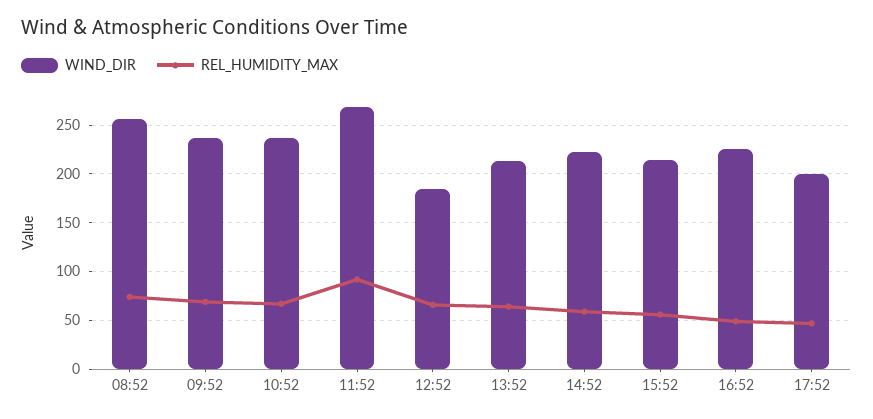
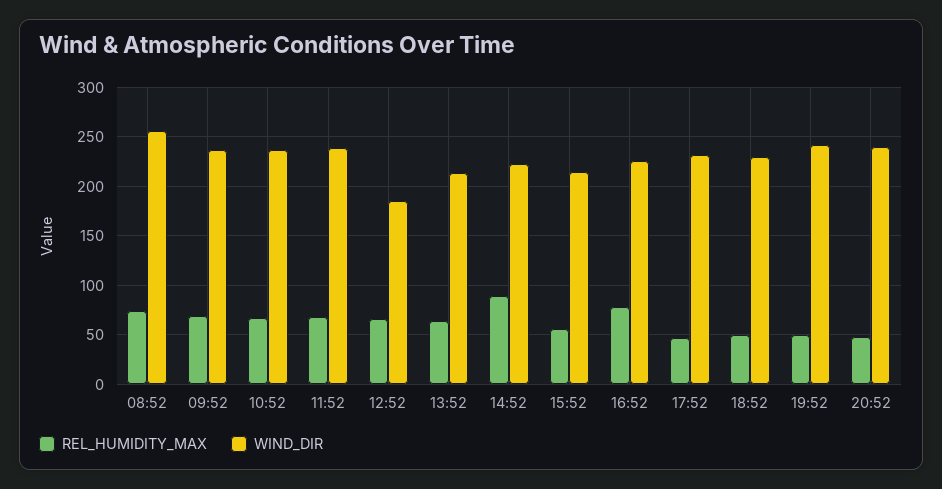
WIND_DIR, 11:52: 270 -> 240
REL_HUMIDITY_MAX, 11:52: 90 -> 70
REL_HUMIDITY_MAX, 14:52: 60 -> 90
REL_HUMIDITY_MAX, 16:52: 50 -> 80
WIND_DIR, 17:52: 200 -> 230
REL_HUMIDITY_MAX, 18:52: none -> 50
WIND_DIR, 18:52: none -> 230
REL_HUMIDITY_MAX, 19:52: none -> 50
WIND_DIR, 19:52: none -> 240
REL_HUMIDITY_MAX, 20:52: none -> 50
WIND_DIR, 20:52: none -> 240

